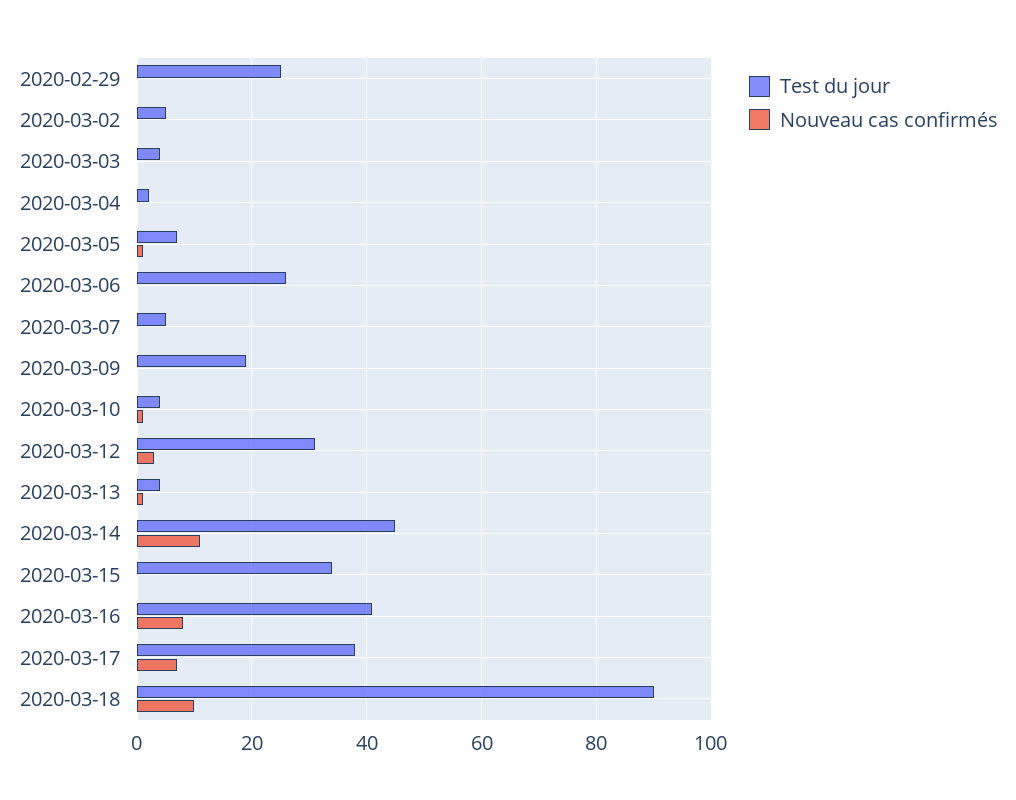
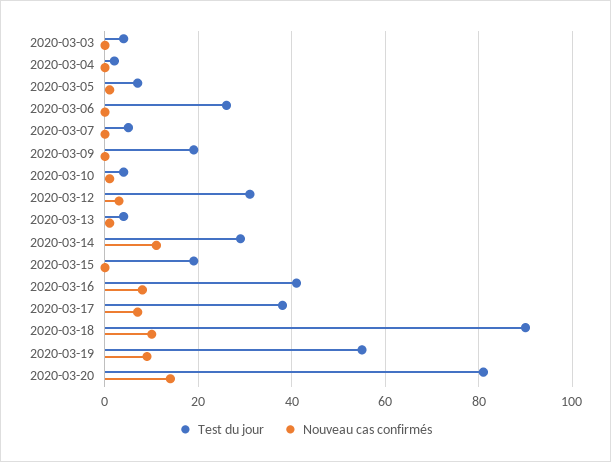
Test du jour, 2020-02-29: 25 -> none
Nouveau cas confirmés, 2020-02-29: 0 -> none
Test du jour, 2020-03-02: 5 -> none
Nouveau cas confirmés, 2020-03-02: 0 -> none
Test du jour, 2020-03-14: 45 -> 30
Test du jour, 2020-03-15: 35 -> 20
Test du jour, 2020-03-19: none -> 55
Nouveau cas confirmés, 2020-03-19: none -> 10
Test du jour, 2020-03-20: none -> 80
Nouveau cas confirmés, 2020-03-20: none -> 15

